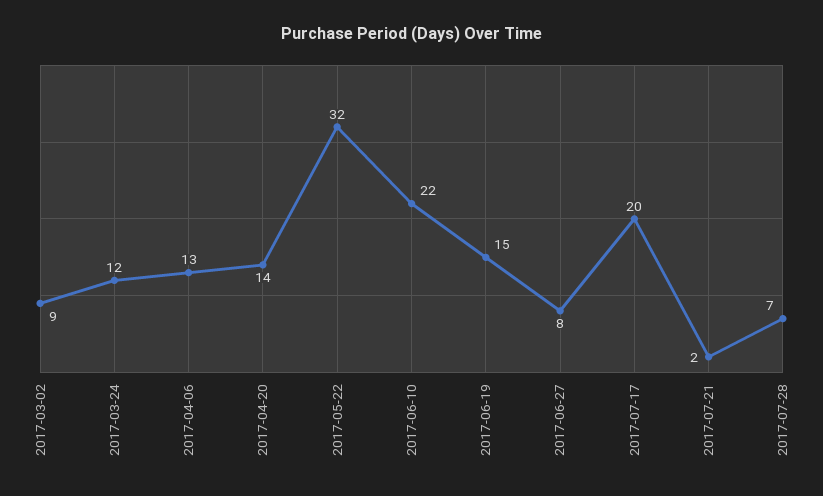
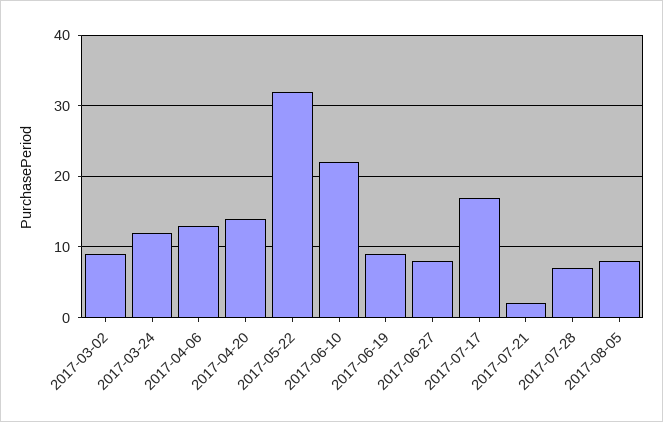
2017-06-19: 15 -> 9
2017-07-17: 20 -> 17
2017-08-05: none -> 8

